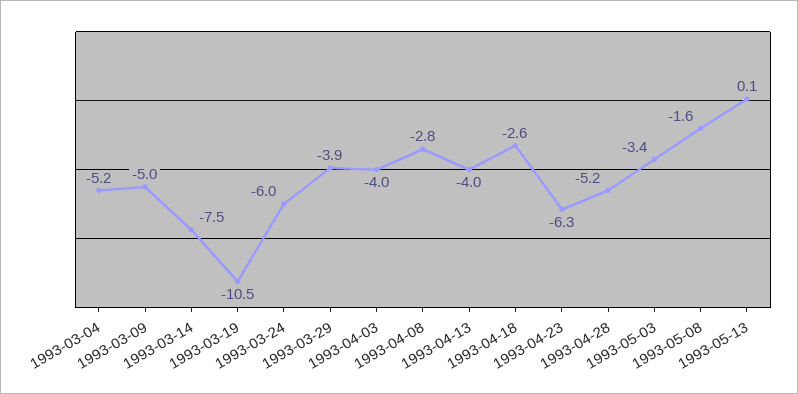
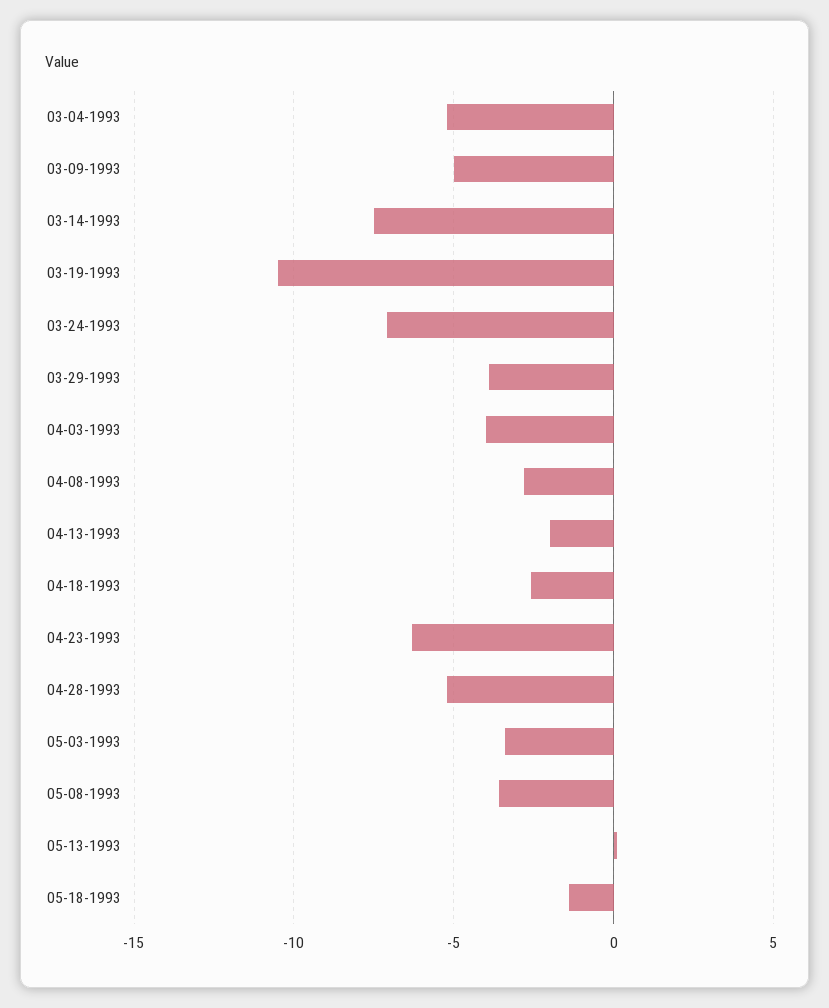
1993-03-24: -6 -> -7
1993-04-13: -4 -> -2
1993-05-08: -1.6 -> -3.5
05-18-1993: none -> -1.5

